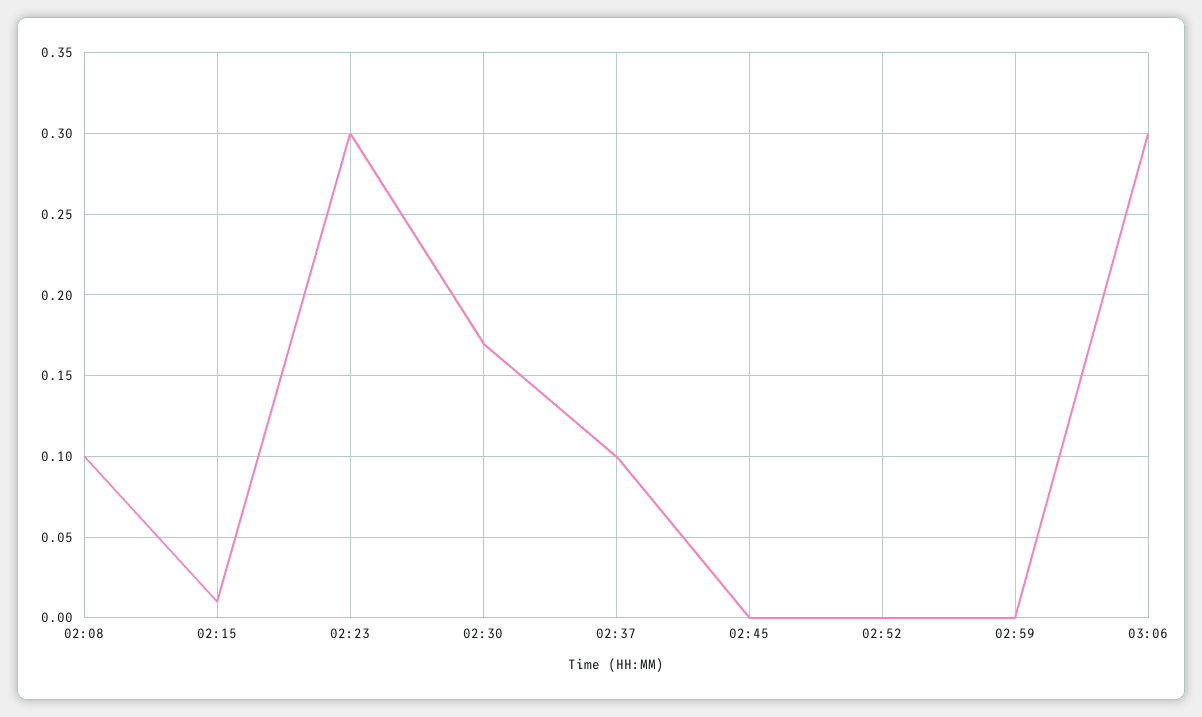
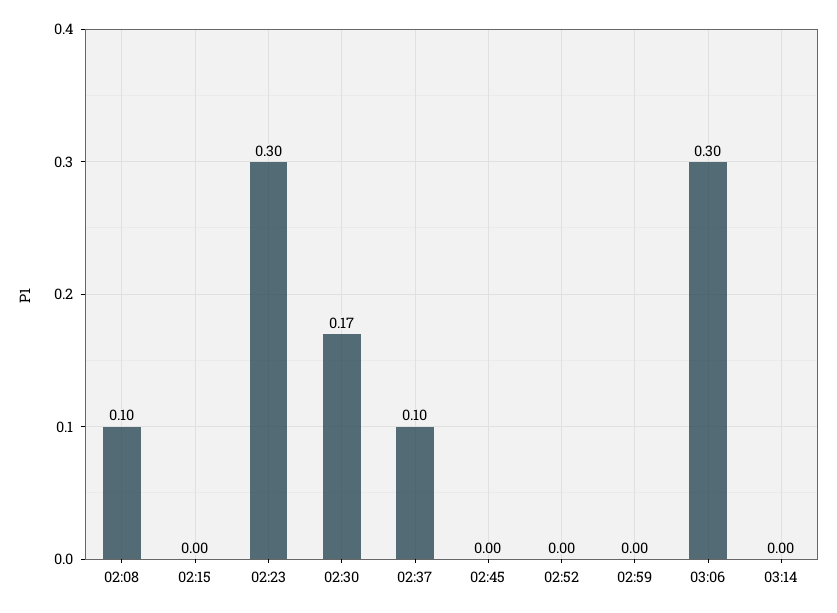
02:15: 0.01 -> 0
03:14: none -> 0

